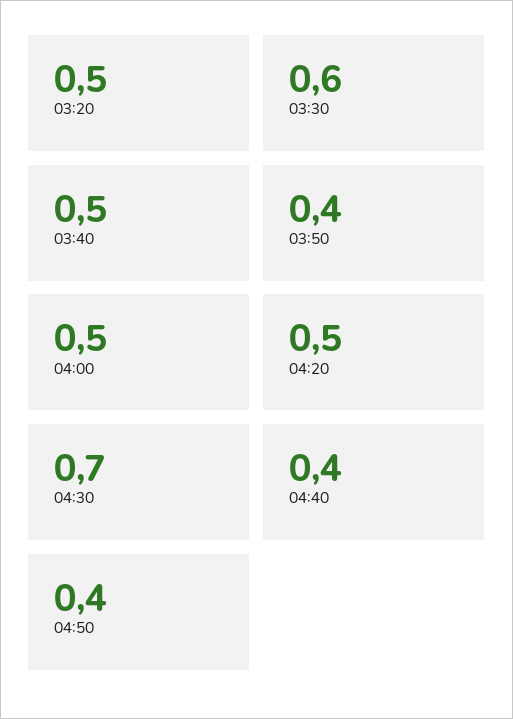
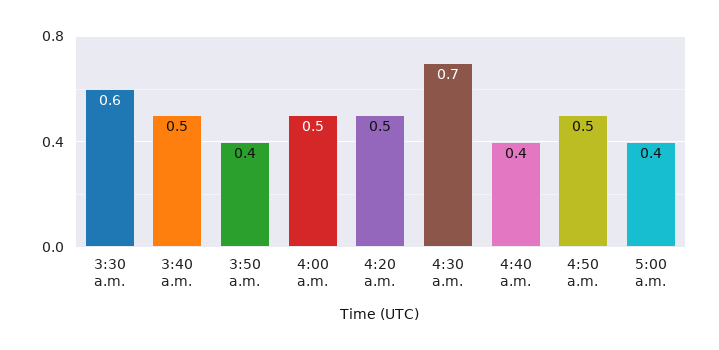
03:20: 0.5 -> none
04:50: 0.4 -> 0.5
5:00 a.m.: none -> 0.4

